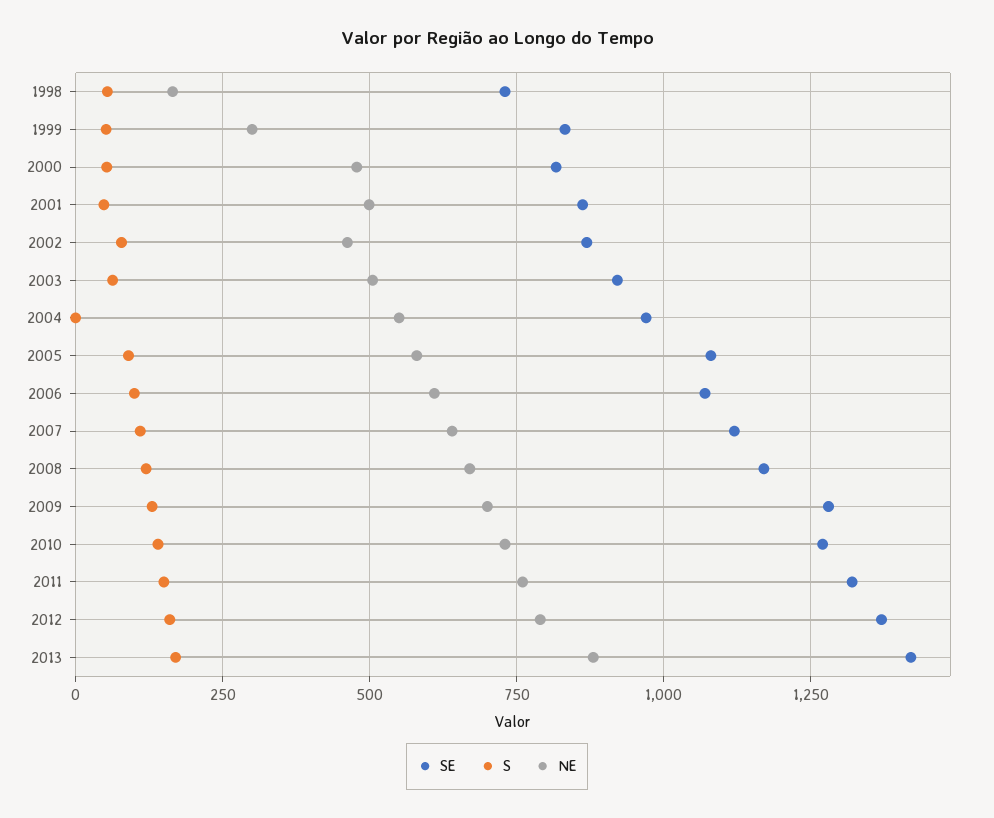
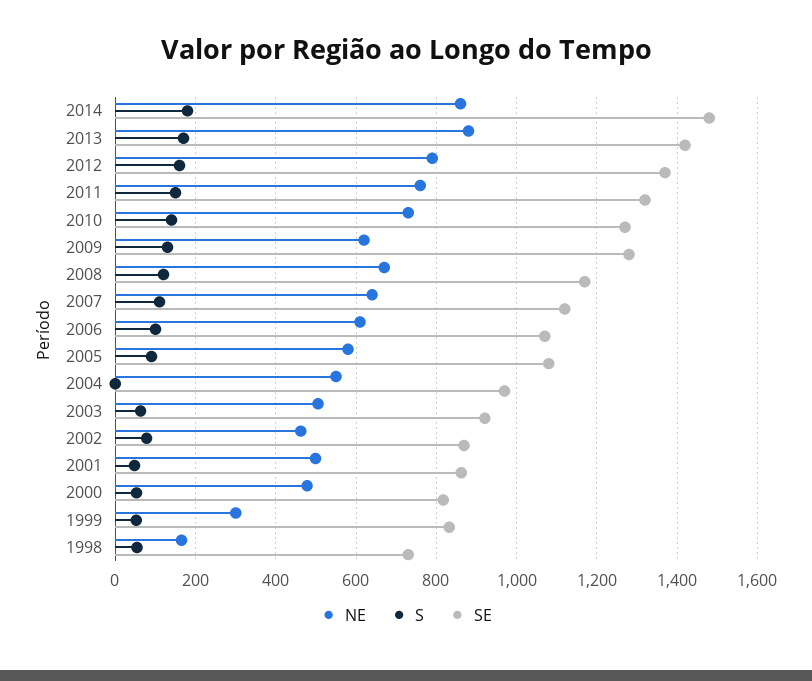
NE, 2009: 700 -> 620
NE, 2014: none -> 860
S, 2014: none -> 180
SE, 2014: none -> 1480

